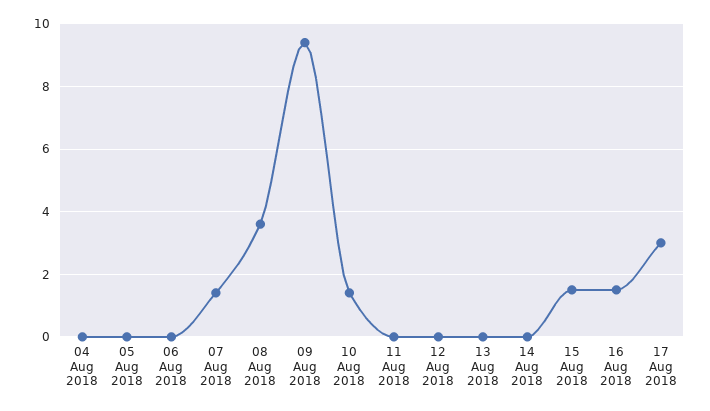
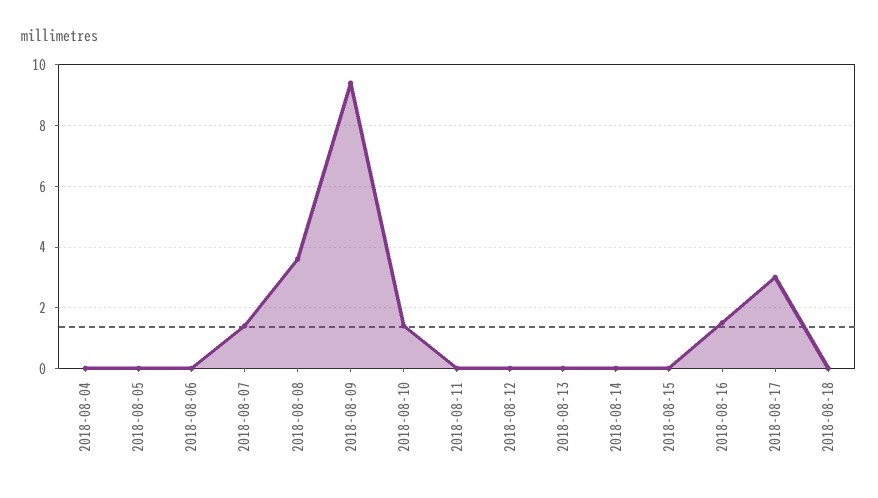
15 Aug 2018: 1.5 -> 0
2018-08-18: none -> 0

